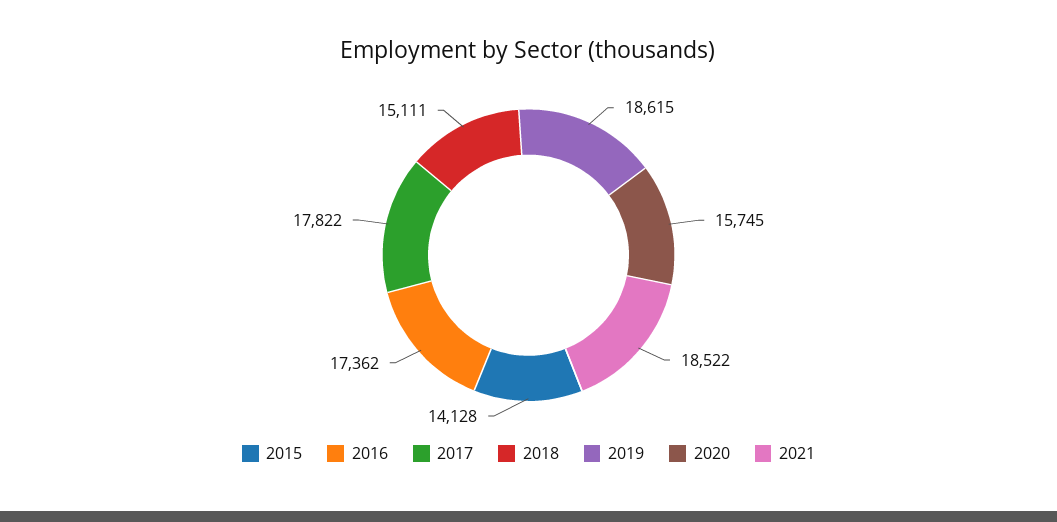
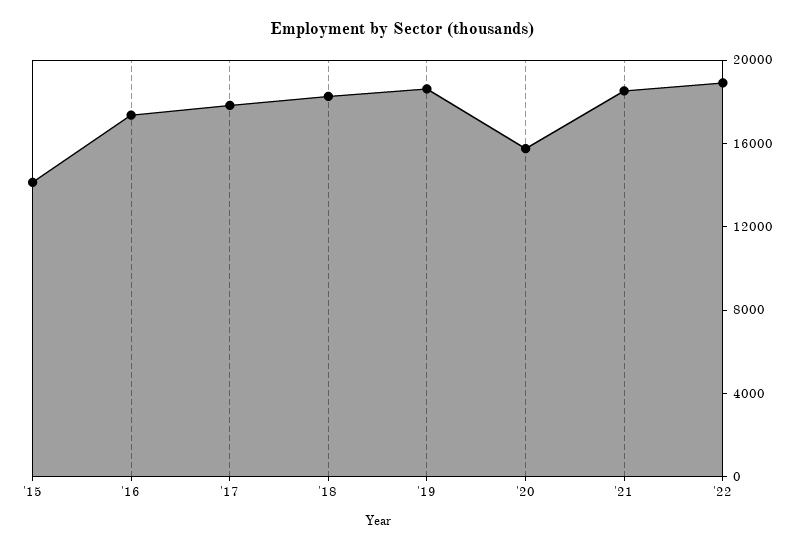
2018: 15111 -> 18000
'22: none -> 19000

